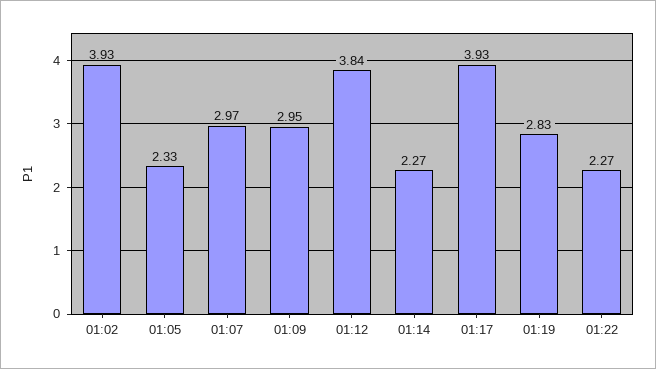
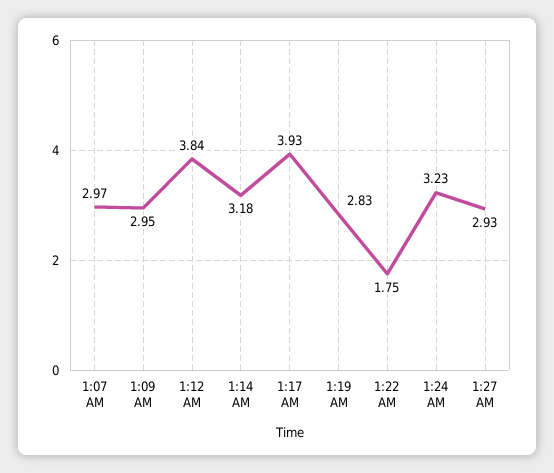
01:02: 3.93 -> none
01:05: 2.33 -> none
01:14: 2.27 -> 3.18
01:22: 2.27 -> 1.75
1:24 AM: none -> 3.23
1:27 AM: none -> 2.93

